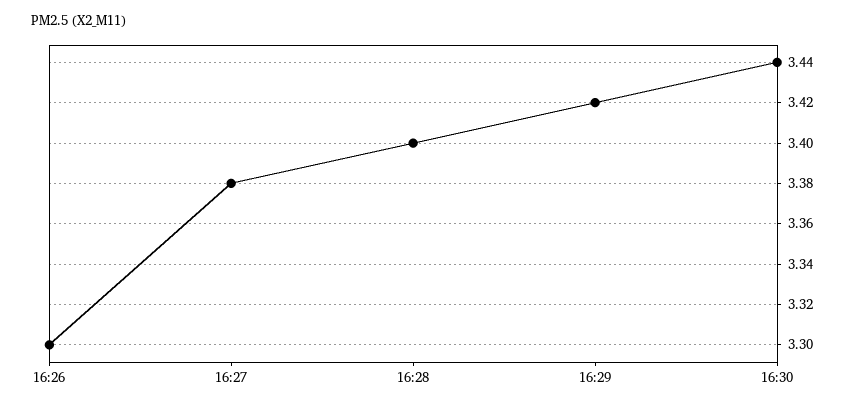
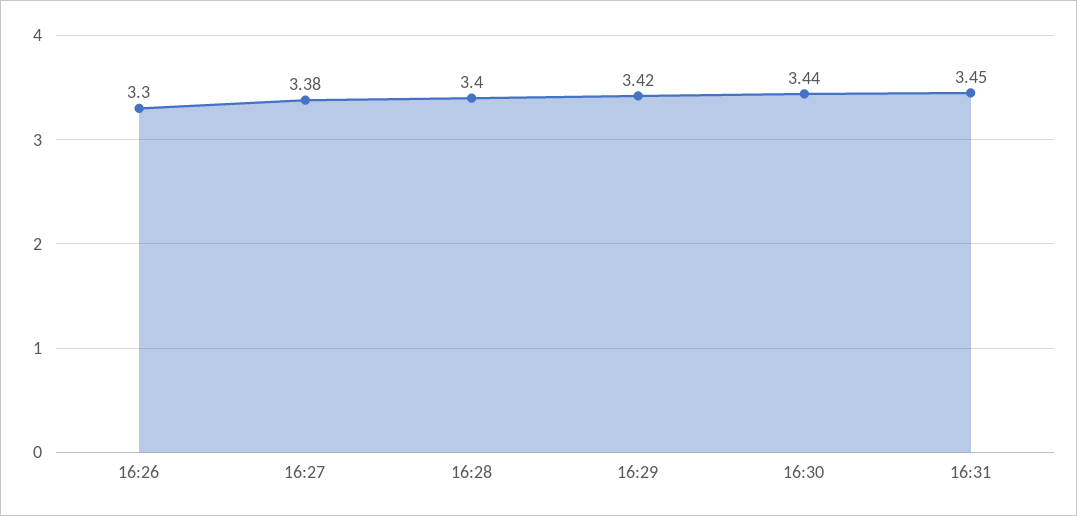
16:31: none -> 3.45

